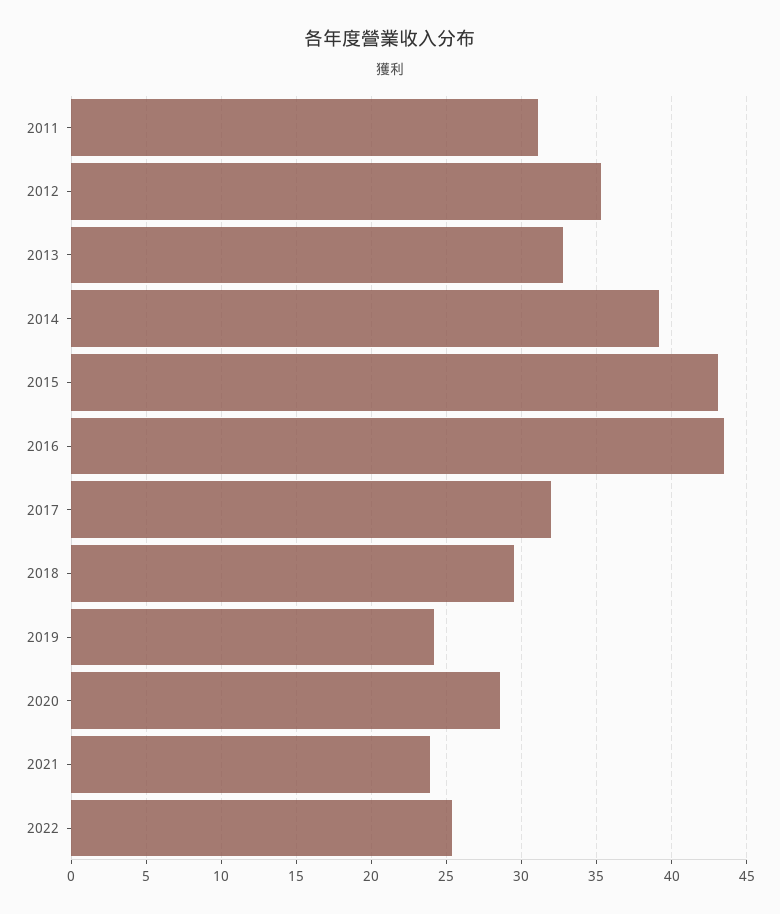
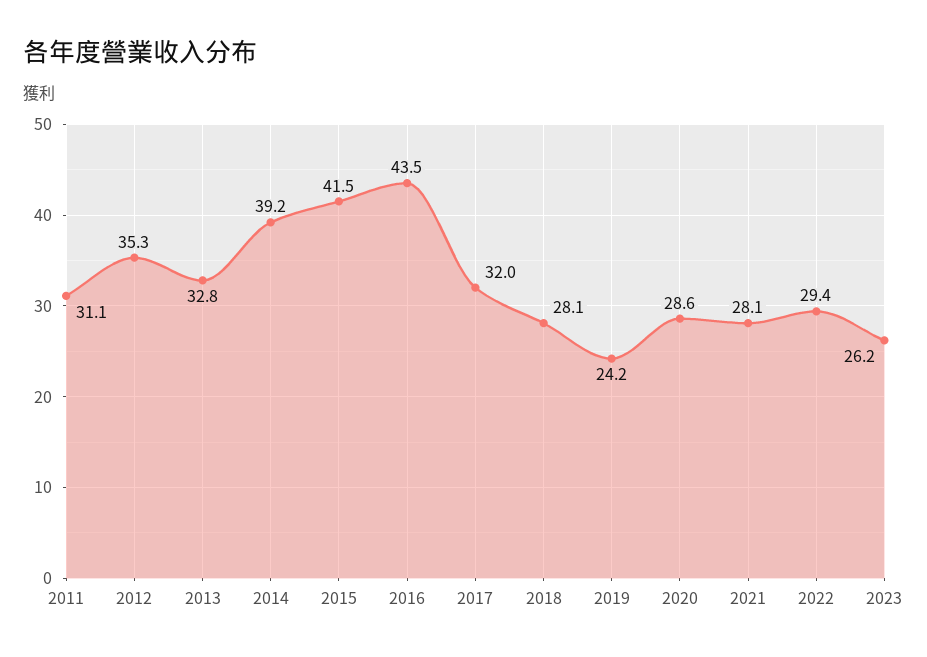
2015: 43 -> 41.5
2018: 29.5 -> 28.1
2021: 24 -> 28.1
2022: 25.5 -> 29.4
2023: none -> 26.2

